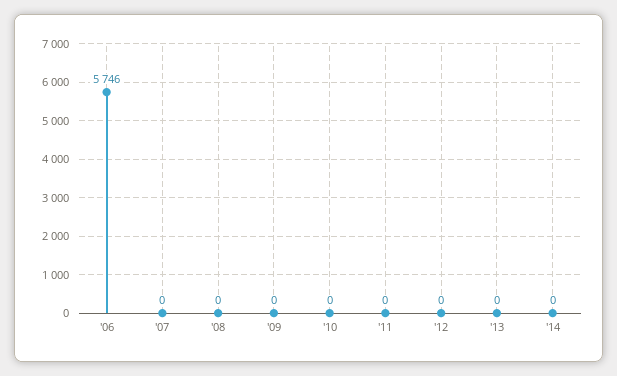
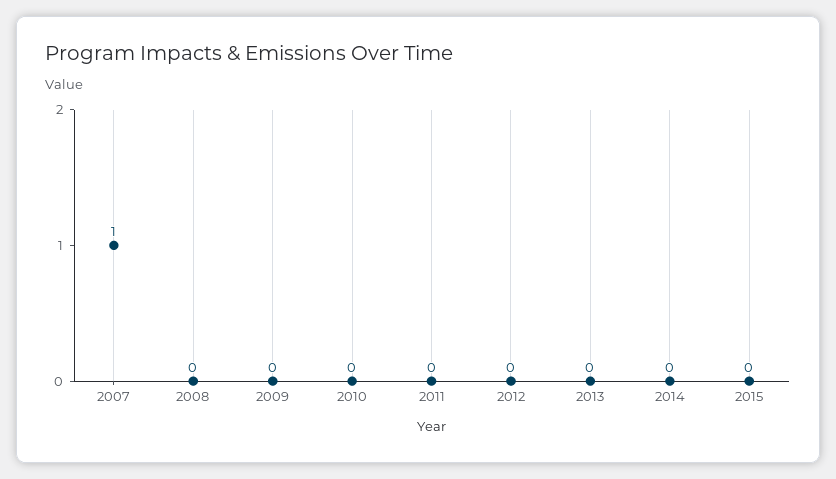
'06: 5746 -> none
'07: 0 -> 1
2015: none -> 0

